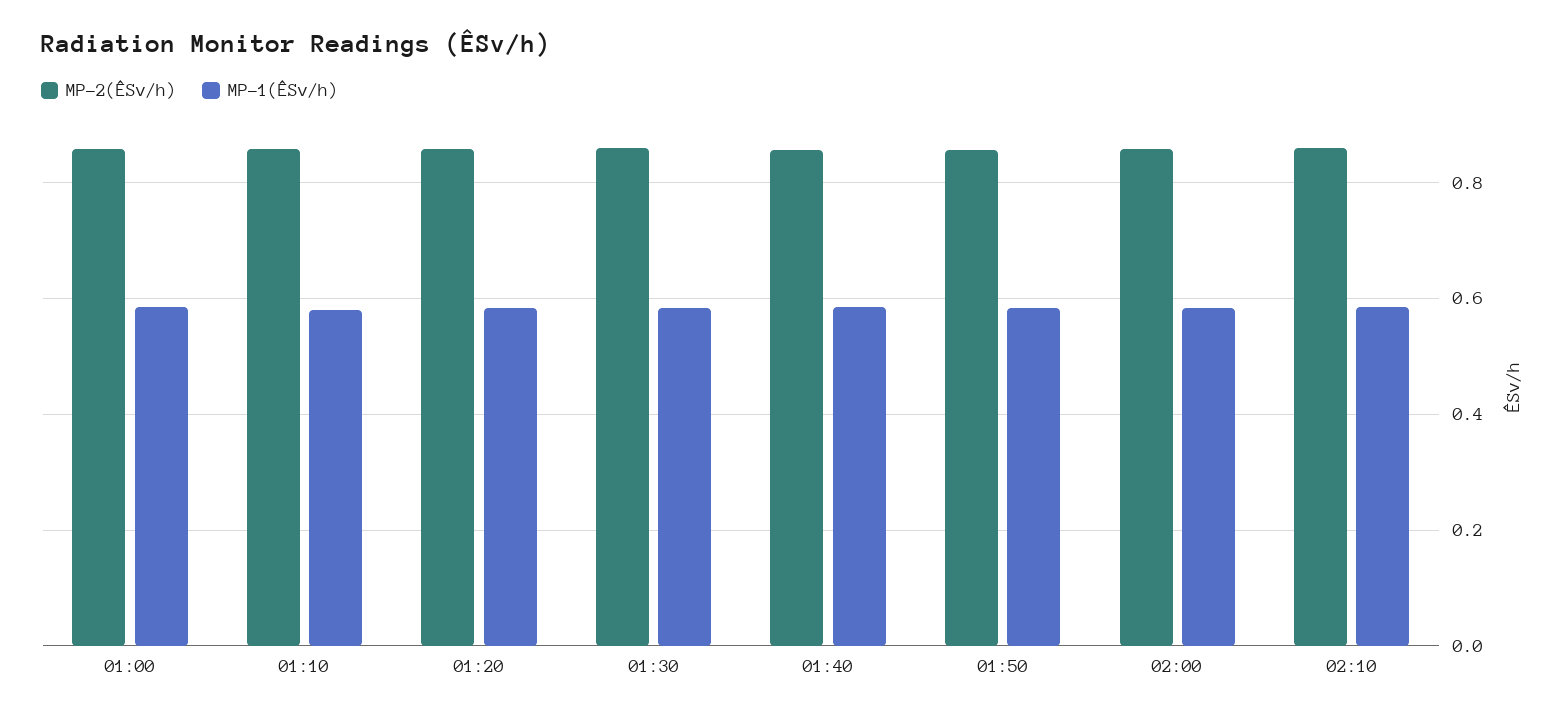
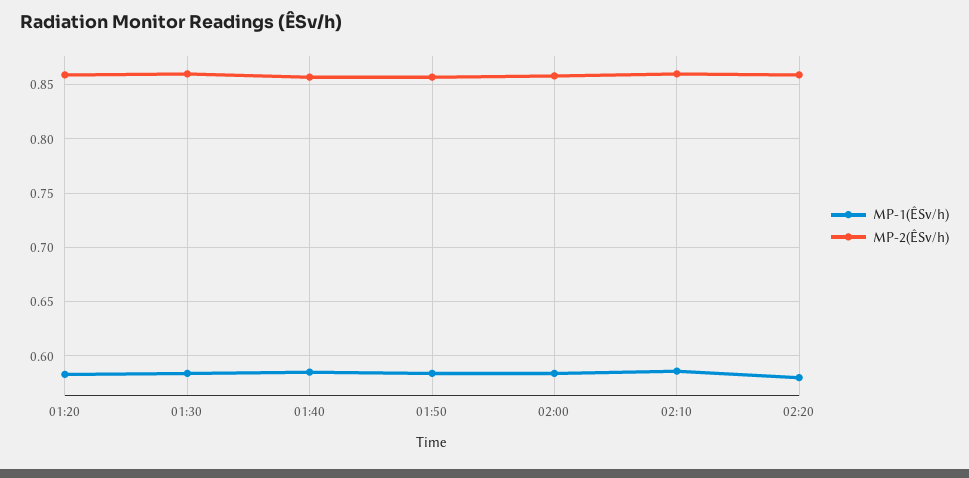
MP-2(ÊSv/h), 01:00: 0.86 -> none
MP-1(ÊSv/h), 01:00: 0.58 -> none
MP-2(ÊSv/h), 01:10: 0.86 -> none
MP-1(ÊSv/h), 01:10: 0.58 -> none
MP-1(ÊSv/h), 02:20: none -> 0.58
MP-2(ÊSv/h), 02:20: none -> 0.86

